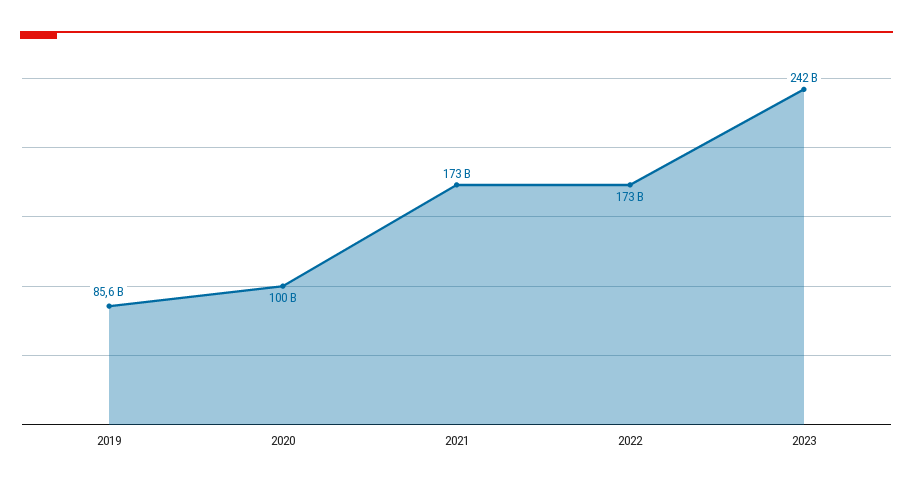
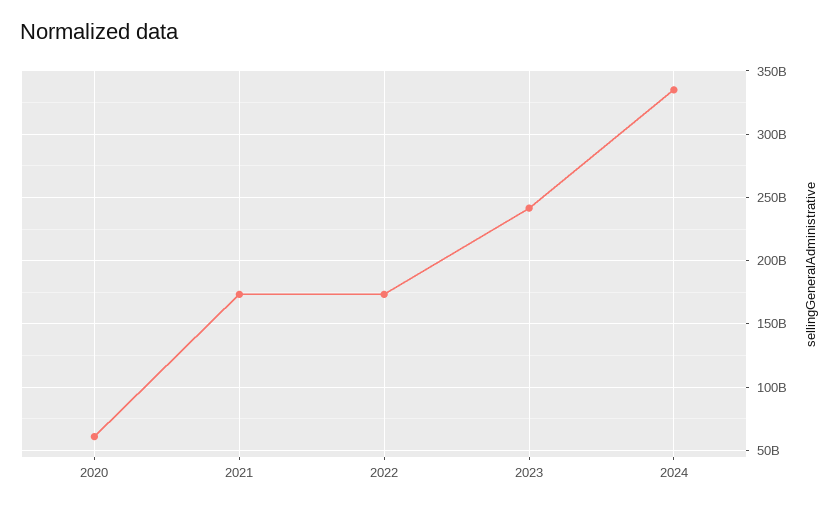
2019: 85600000000 -> none
2020: 100000000000 -> 60000000000
2024: none -> 335000000000

